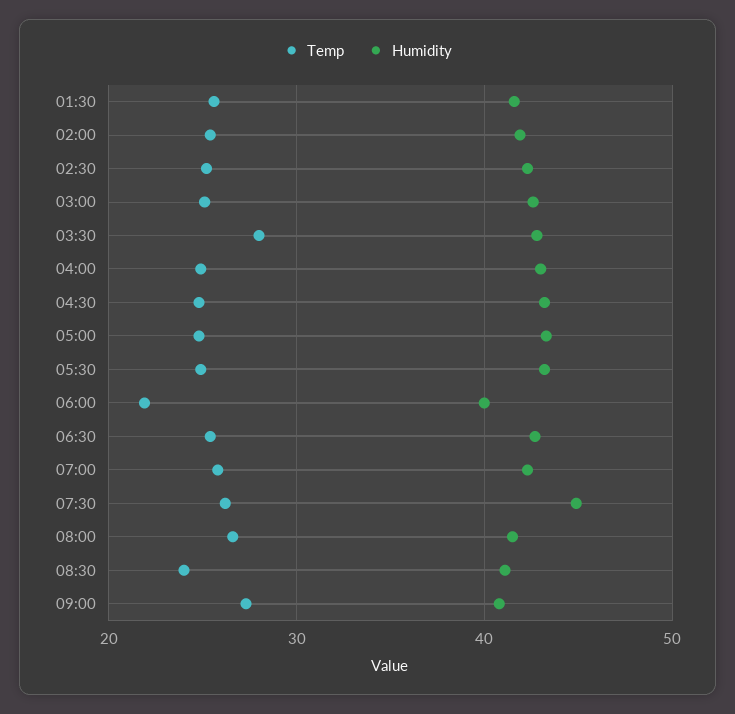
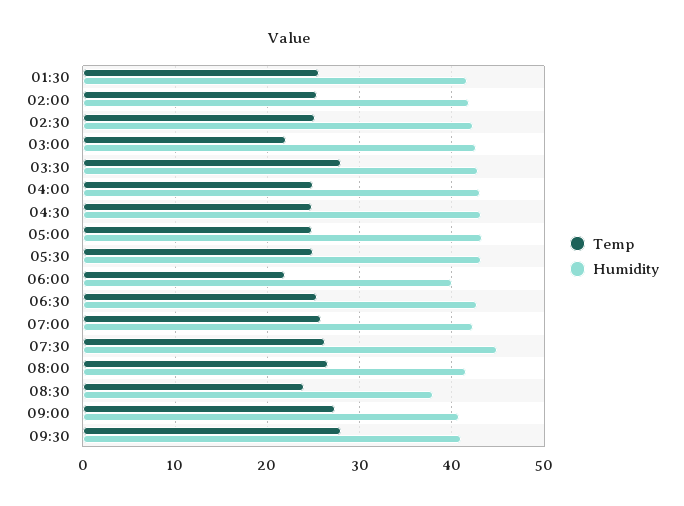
Temp, 03:00: 25 -> 22
Humidity, 08:30: 41 -> 38
Temp, 09:30: none -> 28
Humidity, 09:30: none -> 41

